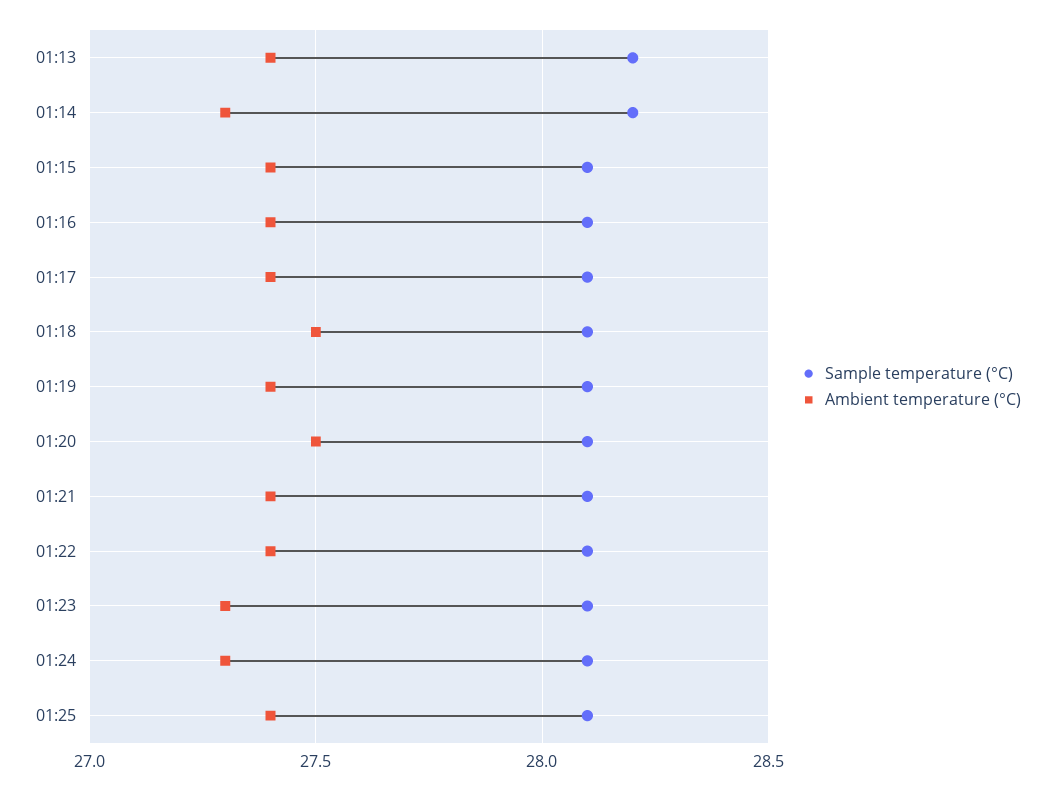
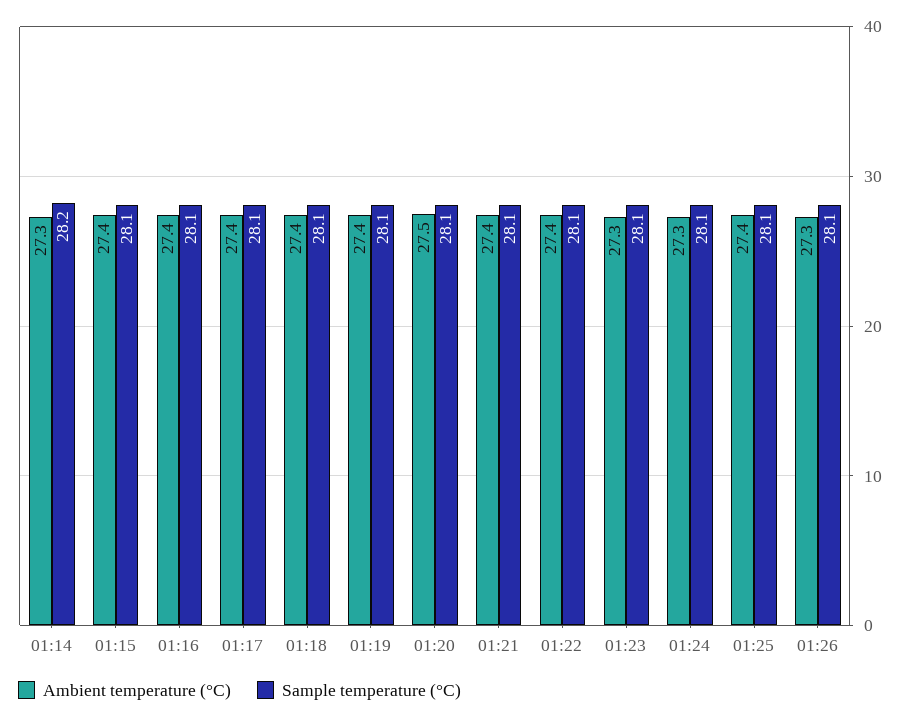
Sample temperature (°C), 01:13: 28.2 -> none
Ambient temperature (°C), 01:13: 27.4 -> none
Ambient temperature (°C), 01:18: 27.5 -> 27.4
Ambient temperature (°C), 01:26: none -> 27.3
Sample temperature (°C), 01:26: none -> 28.1

